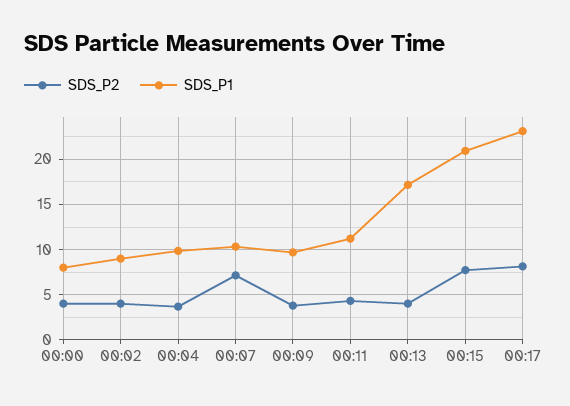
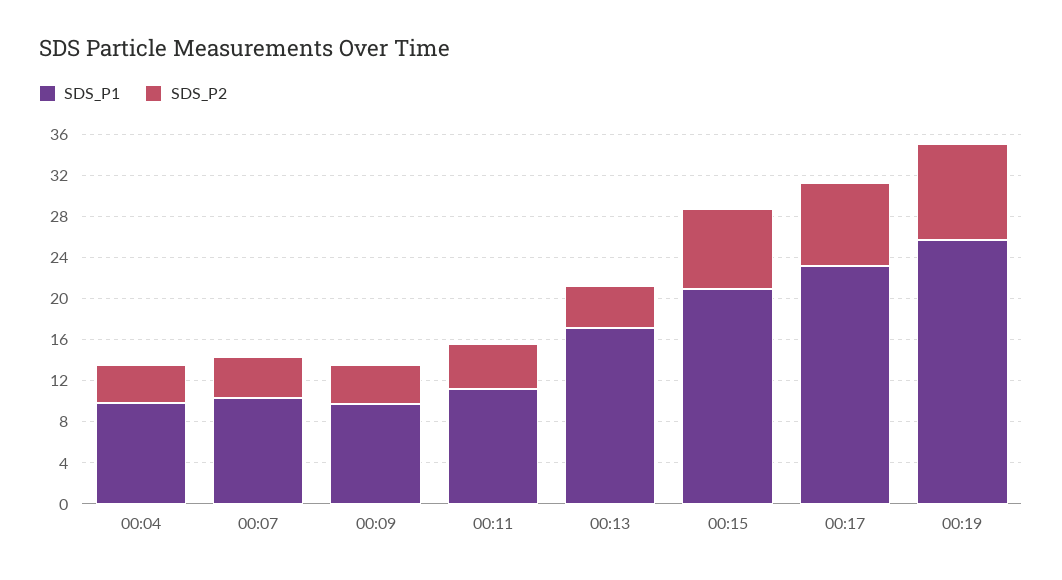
SDS_P2, 00:00: 4 -> none
SDS_P1, 00:00: 8 -> none
SDS_P2, 00:02: 4 -> none
SDS_P1, 00:02: 9 -> none
SDS_P2, 00:07: 7 -> 4
SDS_P1, 00:19: none -> 26
SDS_P2, 00:19: none -> 9

